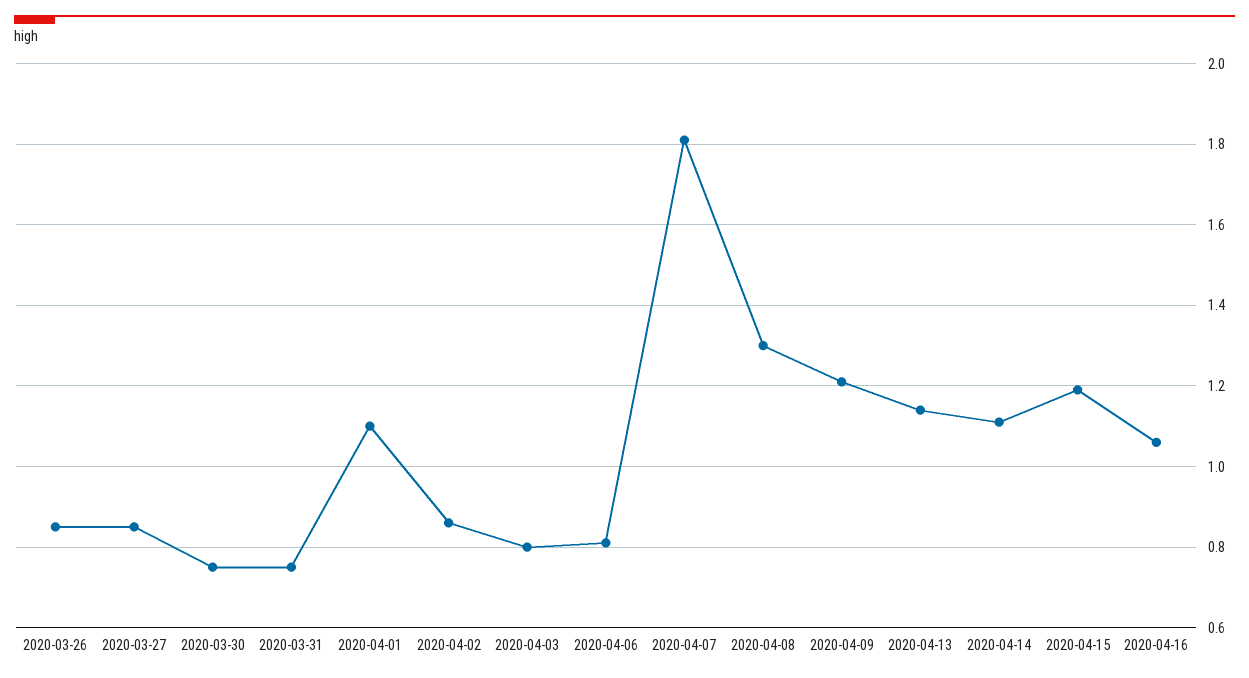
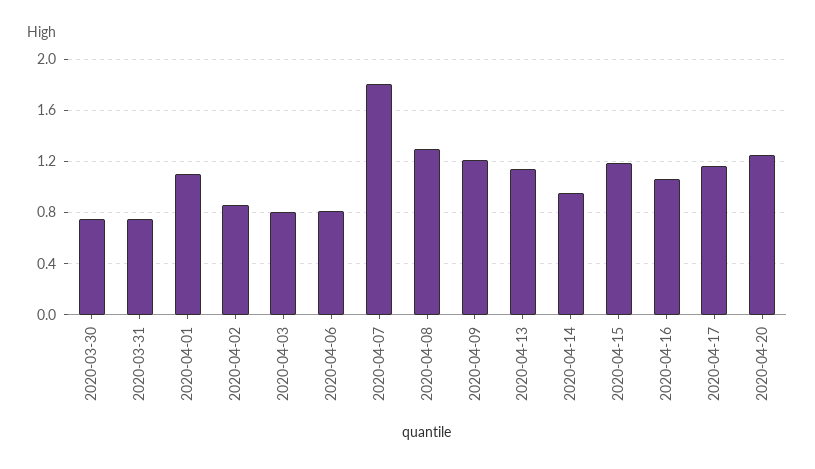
2020-03-26: 0.85 -> none
2020-03-27: 0.85 -> none
2020-04-14: 1.1 -> 0.95
2020-04-17: none -> 1.15
2020-04-20: none -> 1.25

